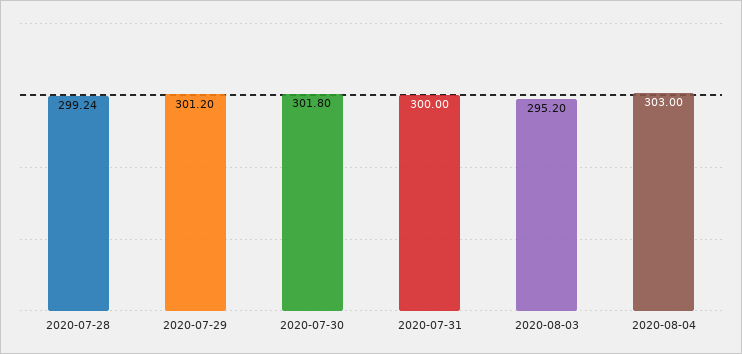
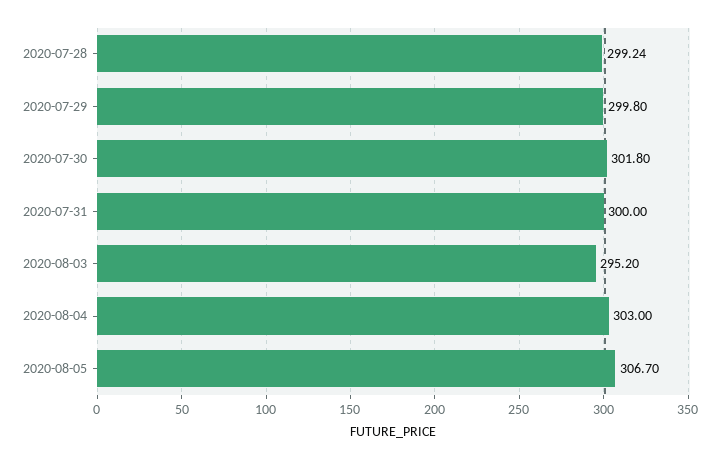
2020-07-29: 301.2 -> 299.8
2020-08-05: none -> 306.7

